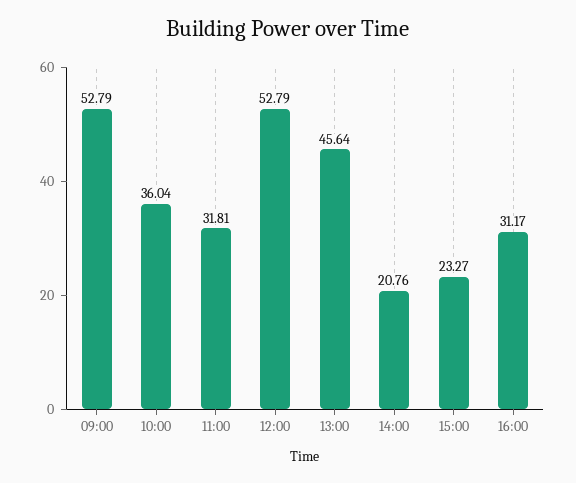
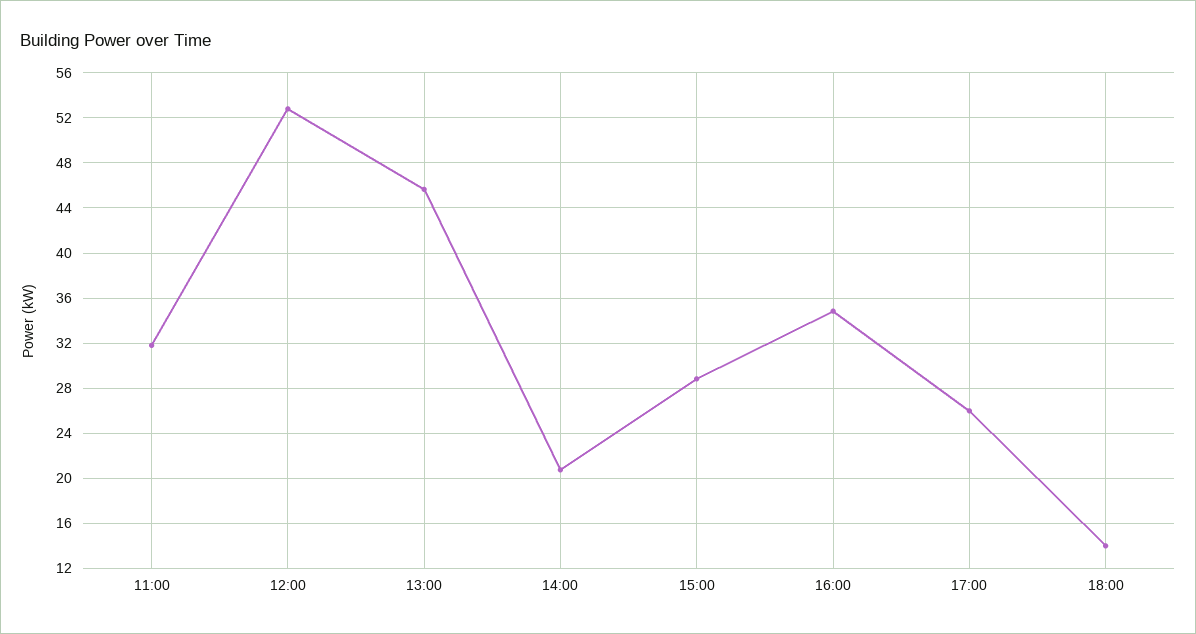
09:00: 52.79 -> none
10:00: 36.04 -> none
15:00: 23.27 -> 29
16:00: 31.17 -> 35
17:00: none -> 26
18:00: none -> 14

